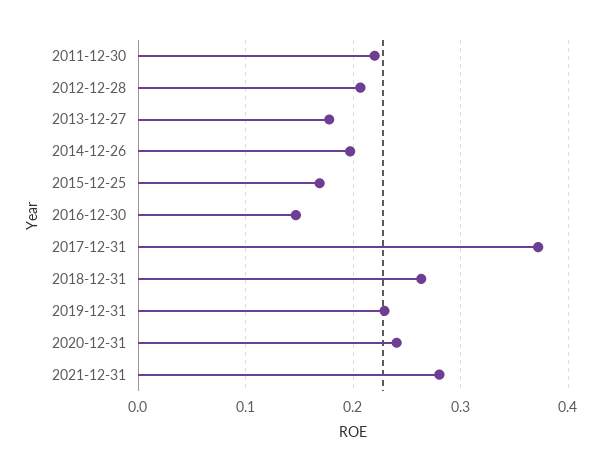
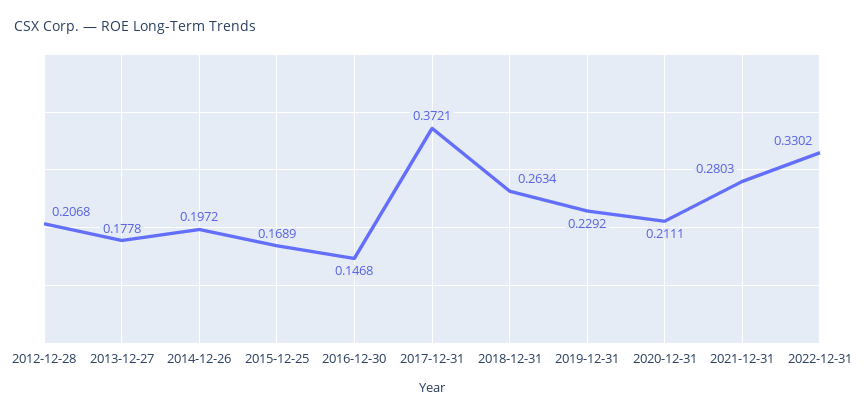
2011-12-30: 0.22 -> none
2020-12-31: 0.24 -> 0.2111
2022-12-31: none -> 0.3302

